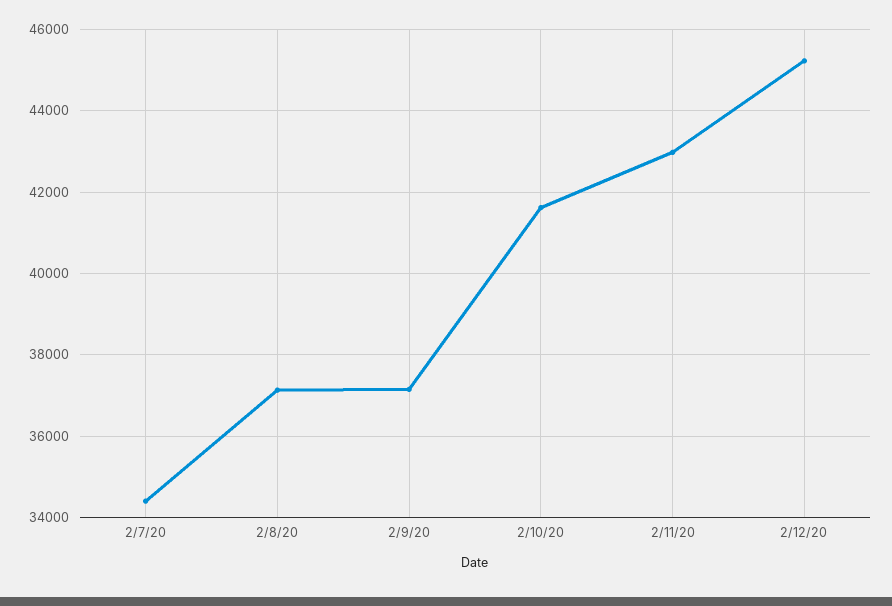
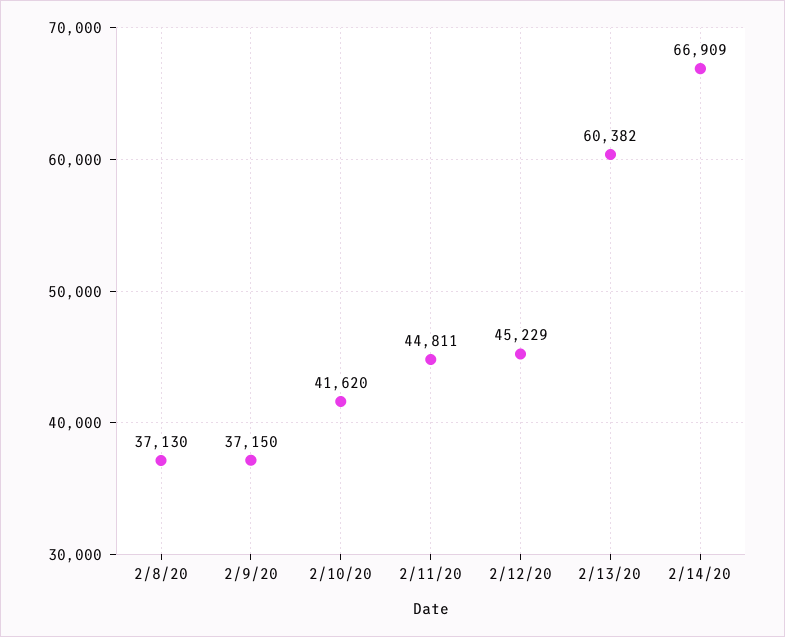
2/7/20: 34400 -> none
2/11/20: 43000 -> 44811
2/13/20: none -> 60382
2/14/20: none -> 66909

